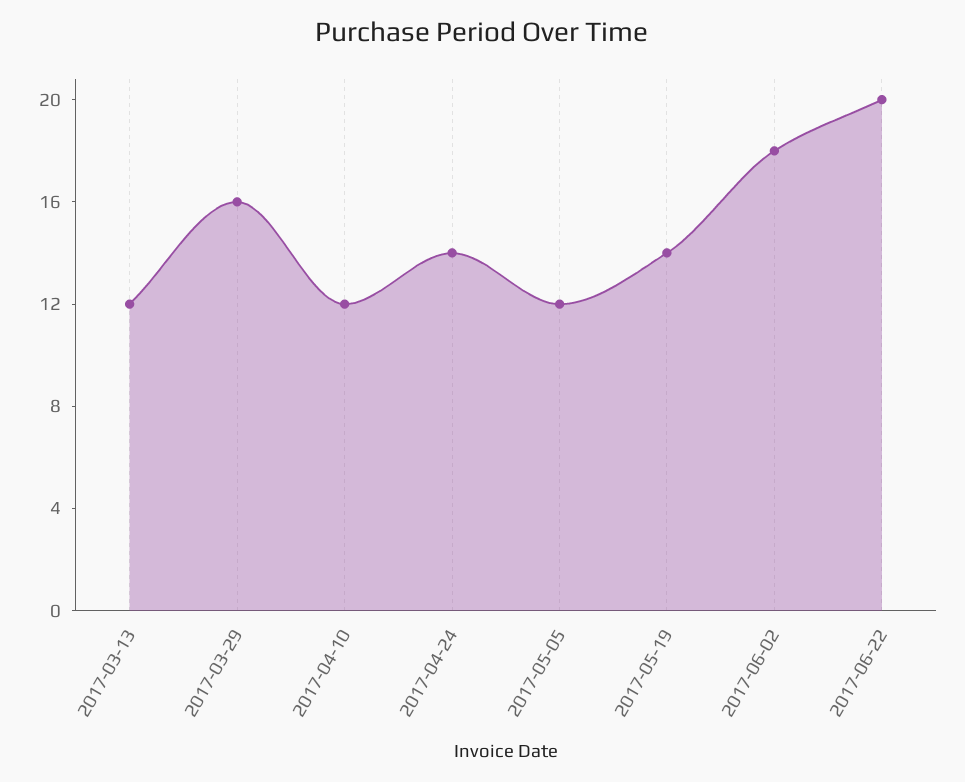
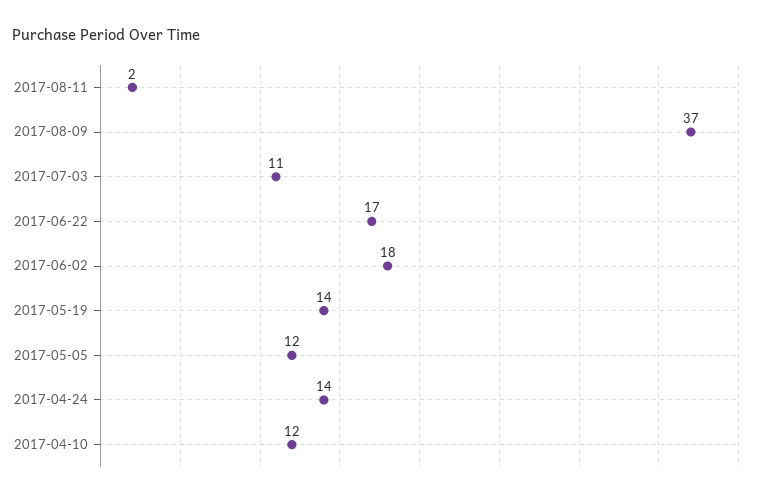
2017-03-13: 12 -> none
2017-03-29: 16 -> none
2017-06-22: 20 -> 17
2017-08-11: none -> 2
2017-08-09: none -> 37
2017-07-03: none -> 11

